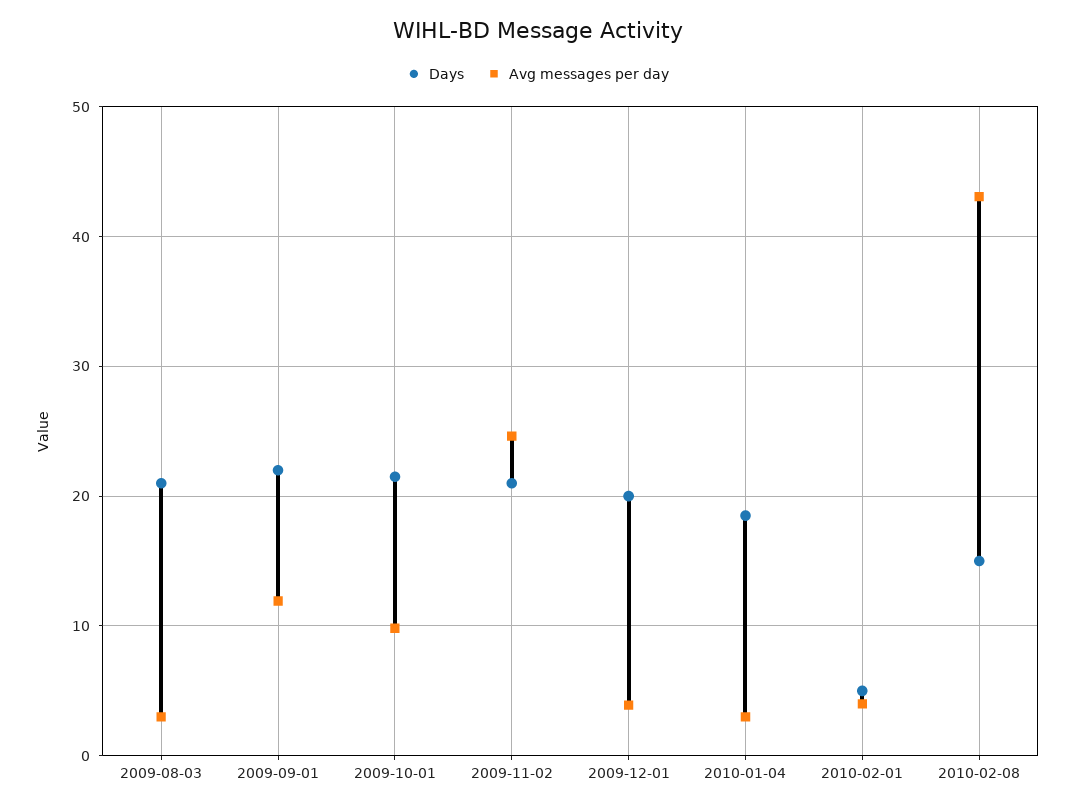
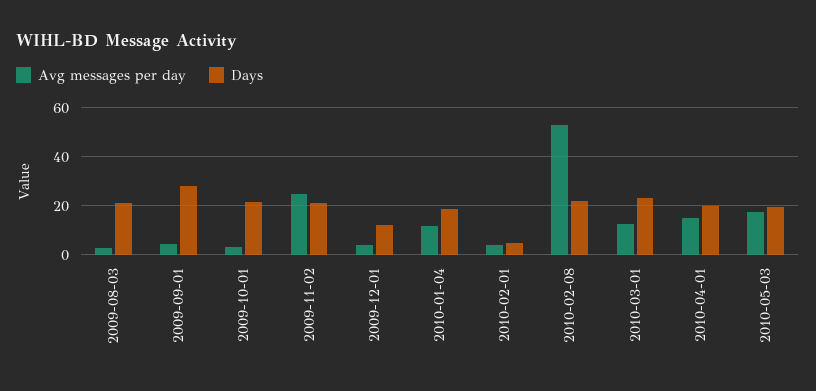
Days, 2009-09-01: 22 -> 27.5
Avg messages per day, 2009-09-01: 12 -> 5
Avg messages per day, 2009-10-01: 10 -> 2.5
Days, 2009-12-01: 20 -> 12.5
Avg messages per day, 2010-01-04: 3 -> 12.5
Days, 2010-02-08: 15 -> 22.5
Avg messages per day, 2010-02-08: 43 -> 52.5
Avg messages per day, 2010-03-01: none -> 12.5
Days, 2010-03-01: none -> 22.5
Avg messages per day, 2010-04-01: none -> 15
Days, 2010-04-01: none -> 20
Avg messages per day, 2010-05-03: none -> 17.5
Days, 2010-05-03: none -> 20

